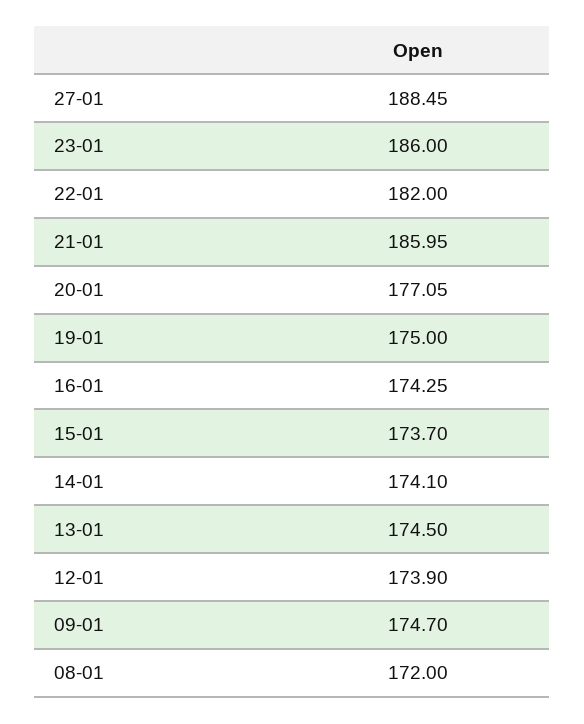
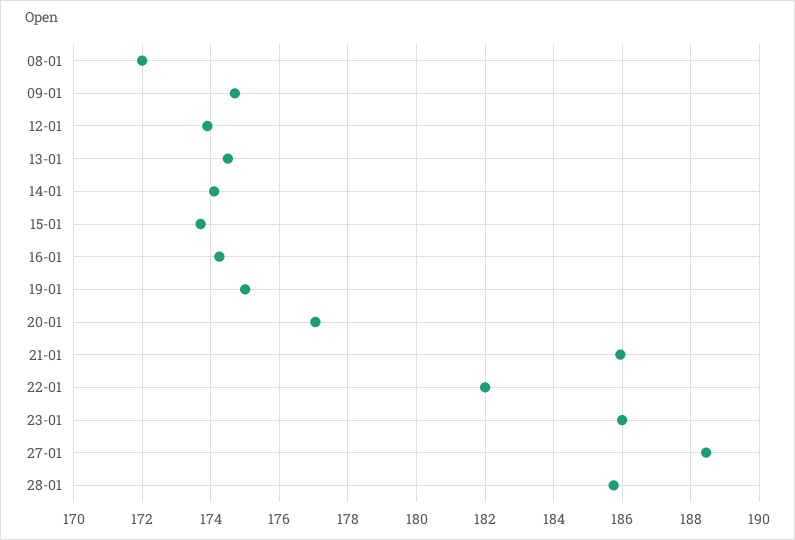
28-01: none -> 185.8

